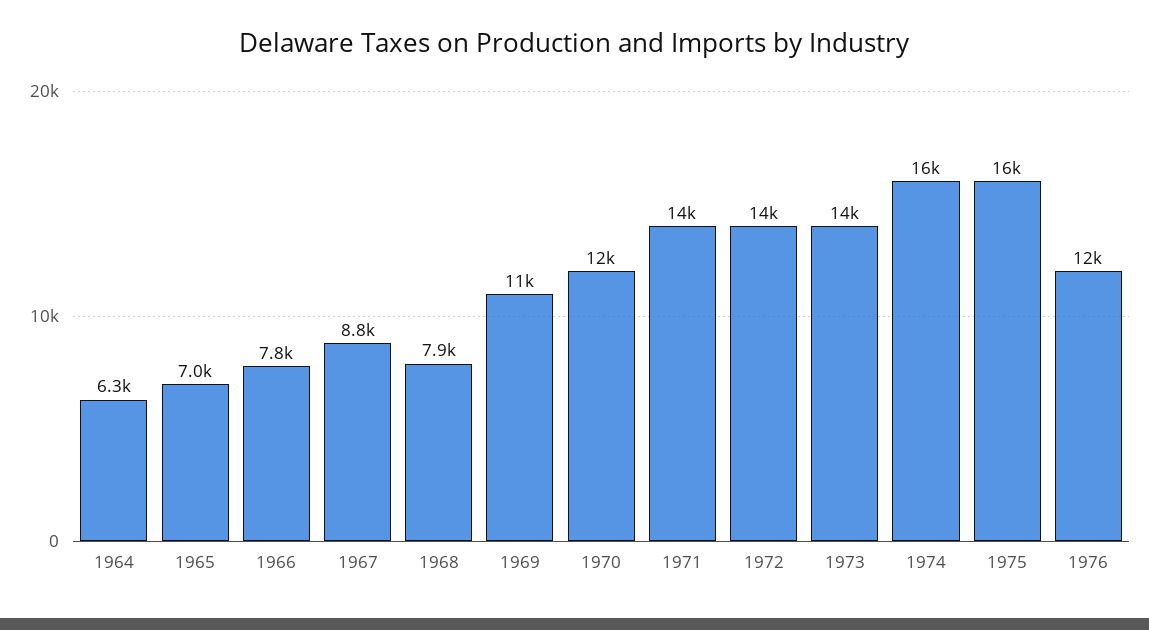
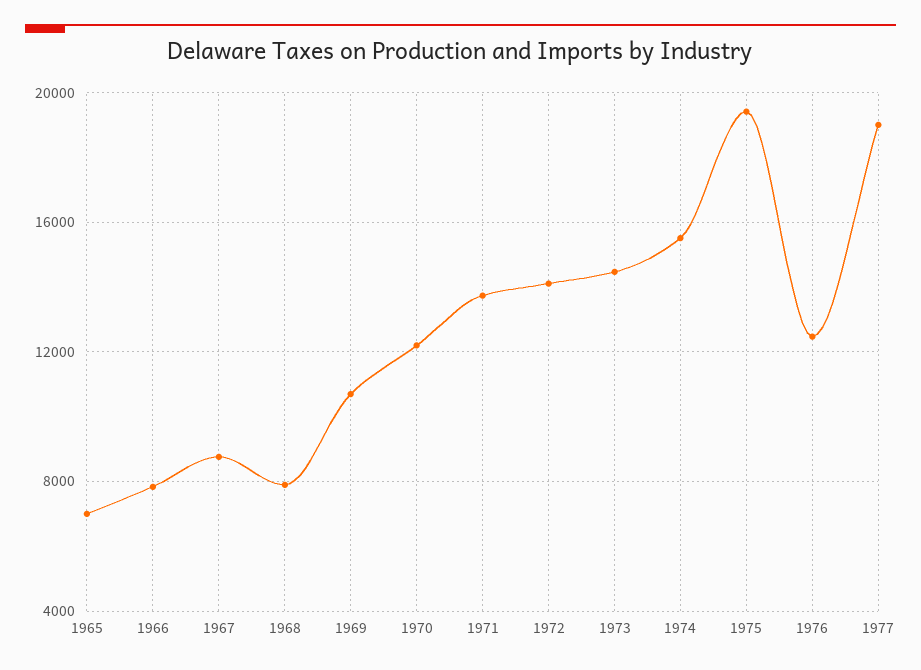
1964: 6300 -> none
1975: 16000 -> 19500
1977: none -> 19000

